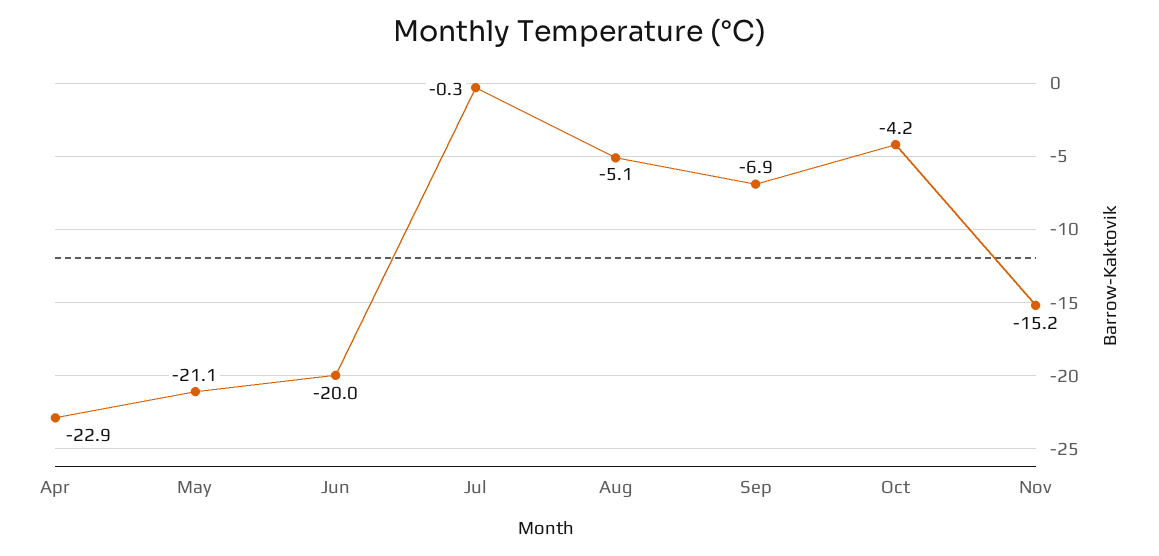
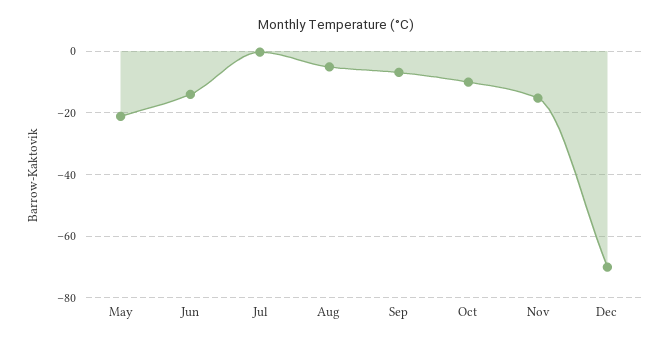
Apr: -22.9 -> none
Jun: -20 -> -14
Oct: -4.2 -> -10
Dec: none -> -70

